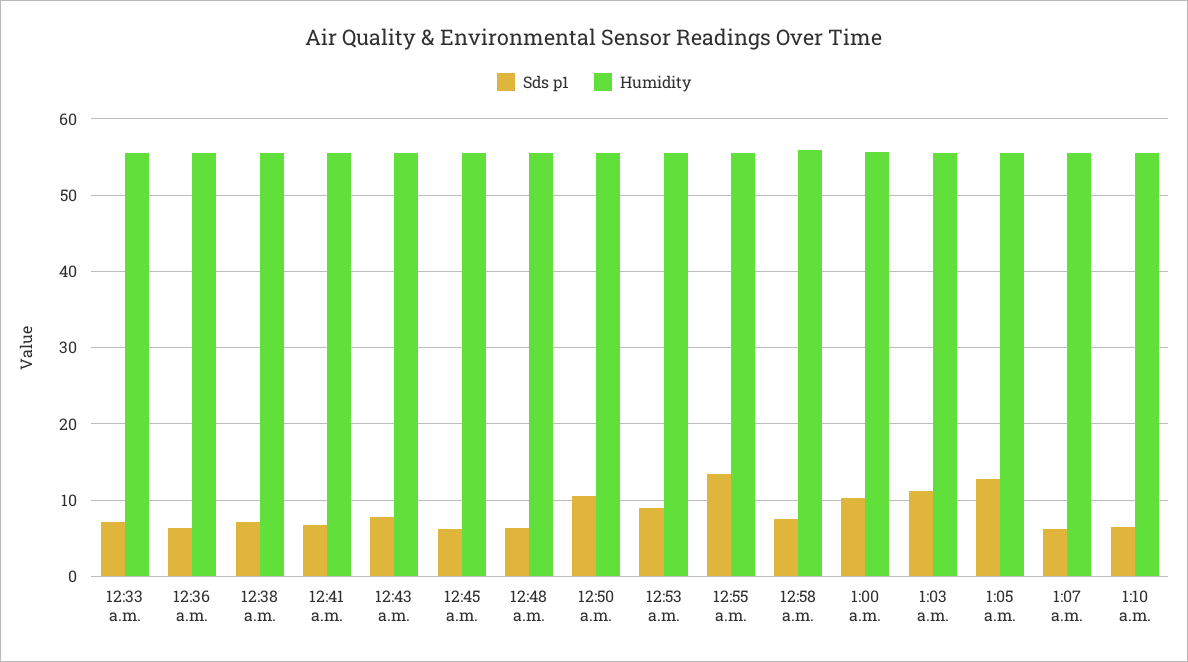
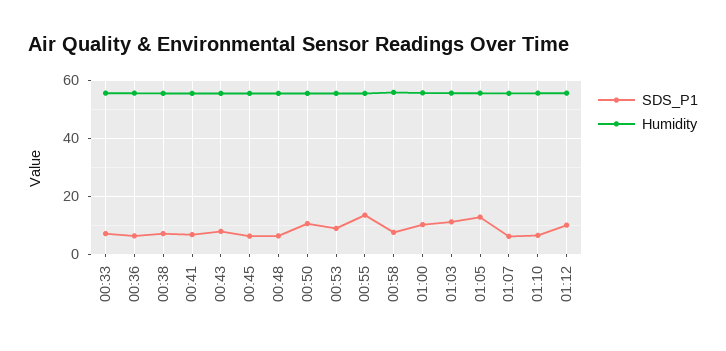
Sds p1, 01:12: none -> 10
Humidity, 01:12: none -> 55

